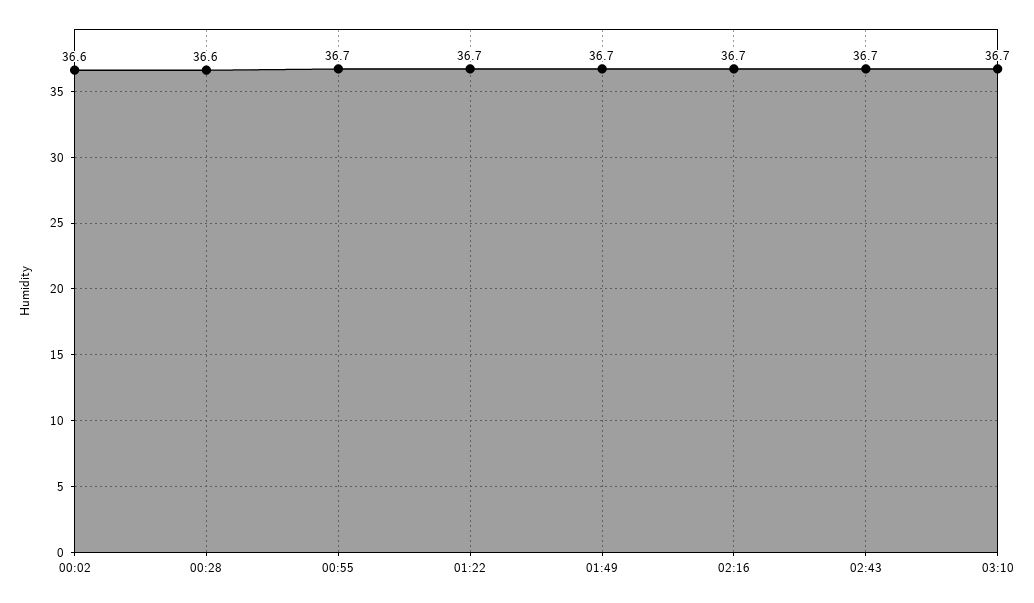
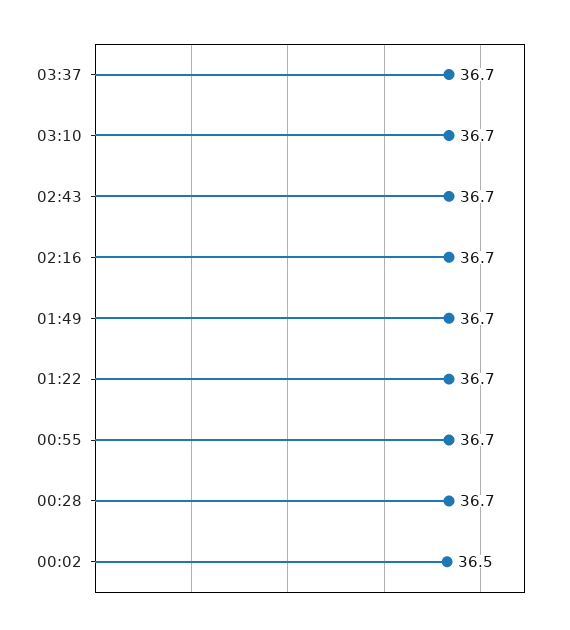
00:02: 36.6 -> 36.5
00:28: 36.6 -> 36.7
03:37: none -> 36.7

